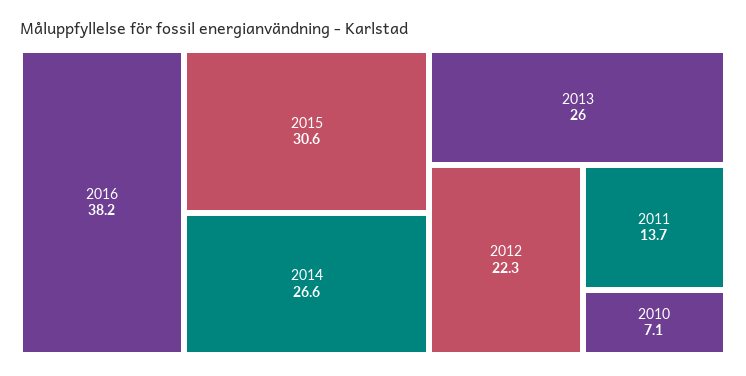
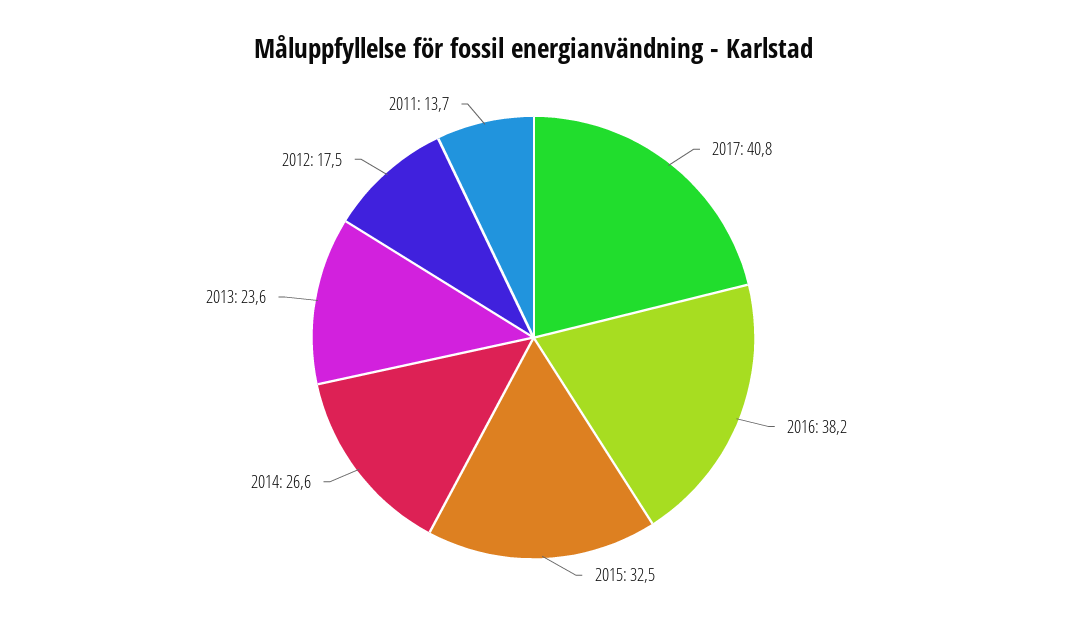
2015: 30.6 -> 32.5
2013: 26 -> 23.6
2012: 22.3 -> 17.5
2010: 7.1 -> none
2017: none -> 40.8

